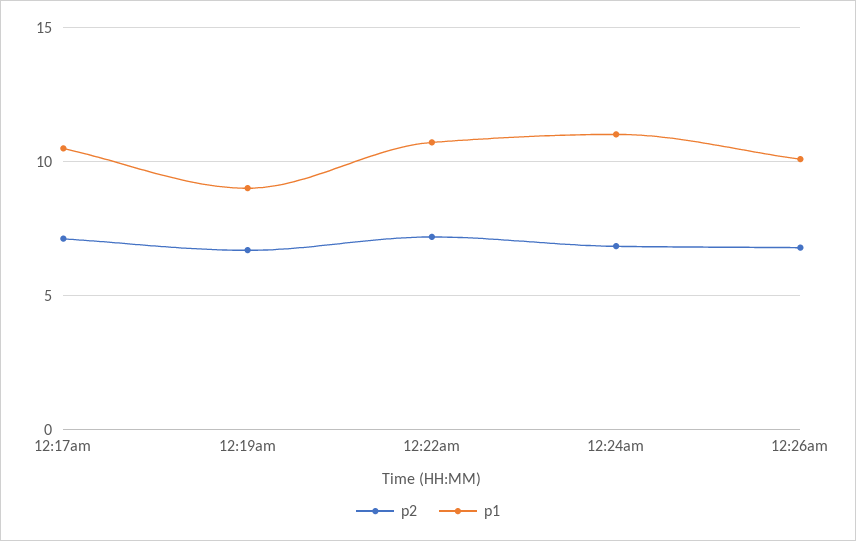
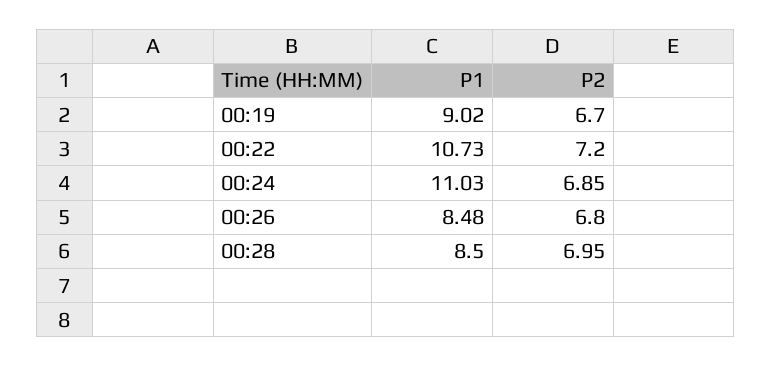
p2, 12:17am: 7 -> none
p1, 12:17am: 10.5 -> none
p1, 12:26am: 10 -> 8.48
p1, 00:28: none -> 8.5
p2, 00:28: none -> 6.95

